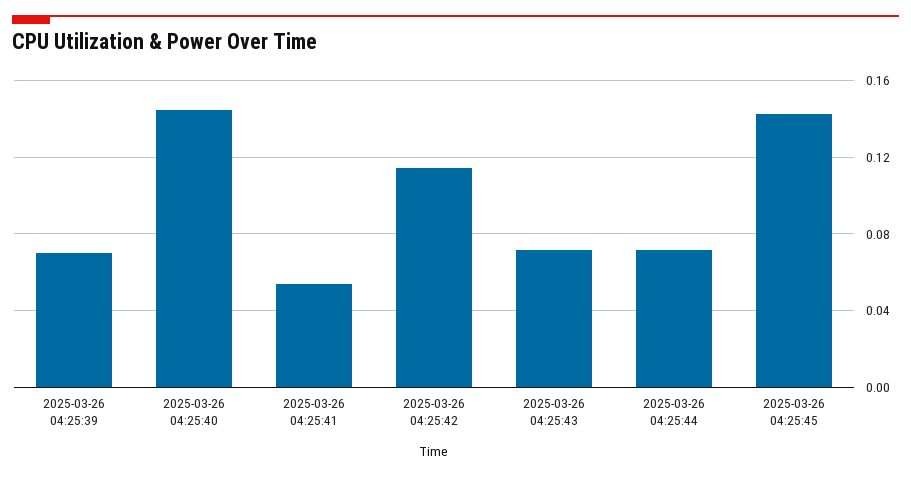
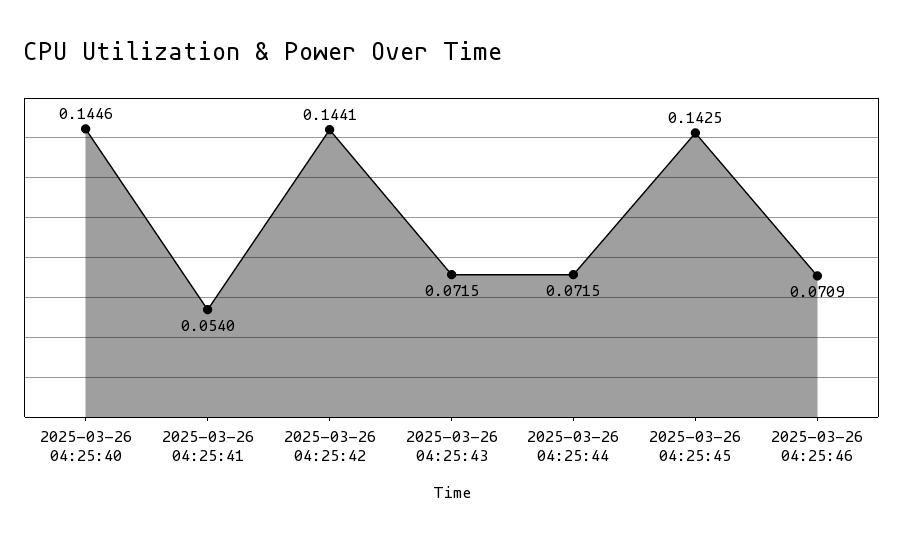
2025-03-26 04:25:39: 0.07 -> none
2025-03-26 04:25:42: 0.115 -> 0.1441
2025-03-26 04:25:46: none -> 0.0709

